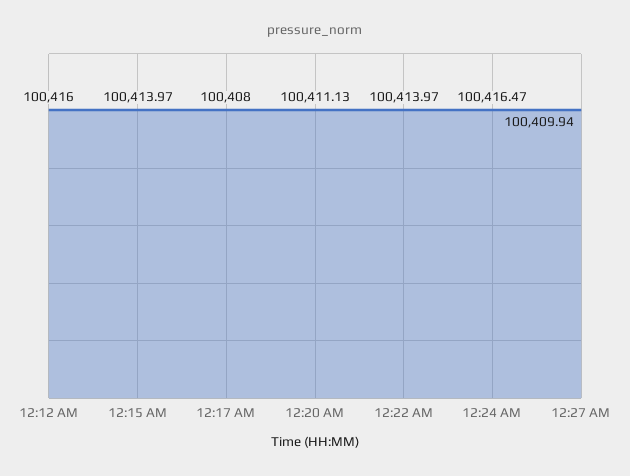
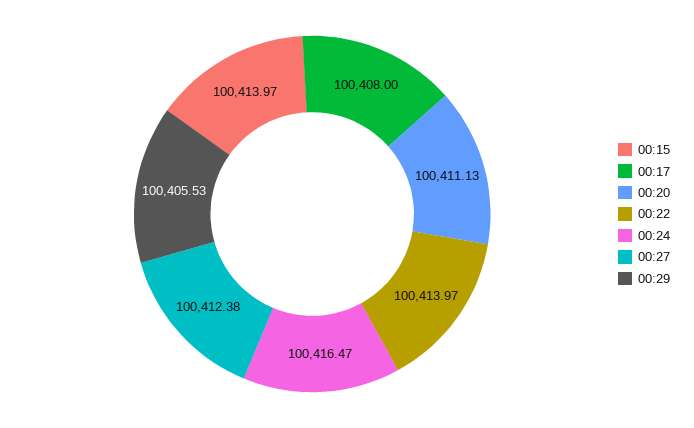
12:12 AM: 100416 -> none
12:27 AM: 100409.94 -> 100412.38
00:29: none -> 100405.53

